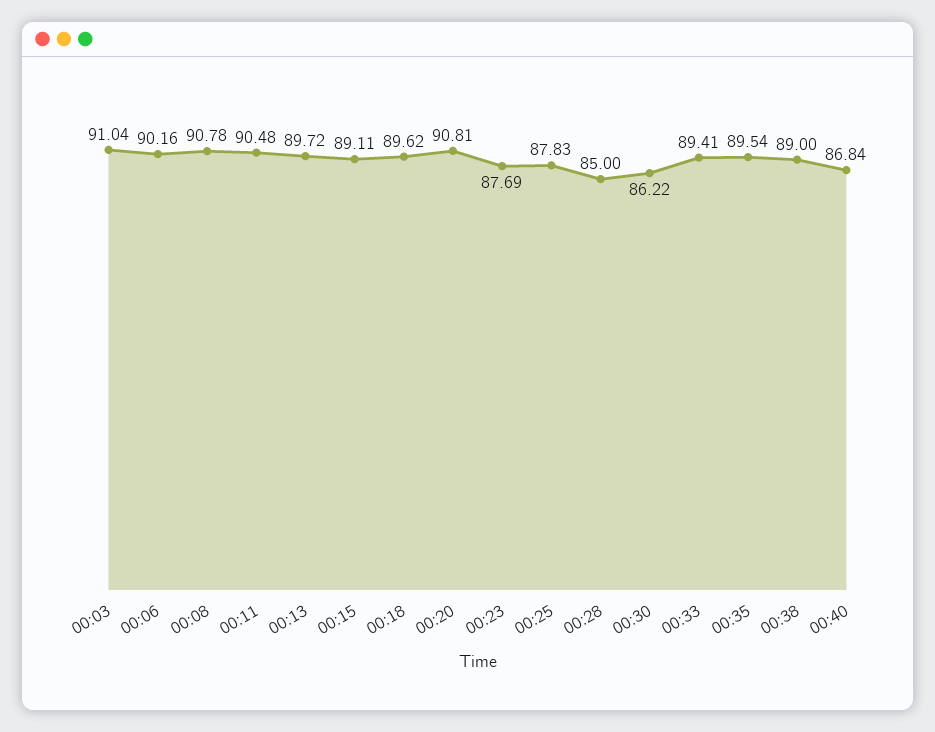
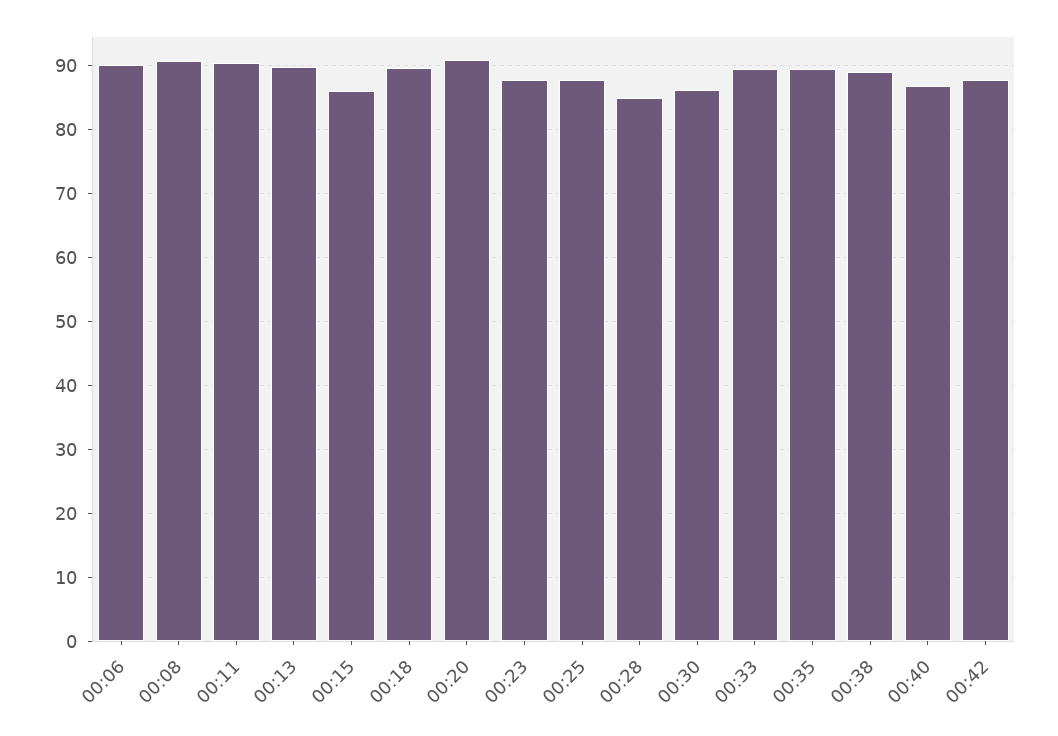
00:03: 91.04 -> none
00:15: 89.11 -> 86
00:42: none -> 88

